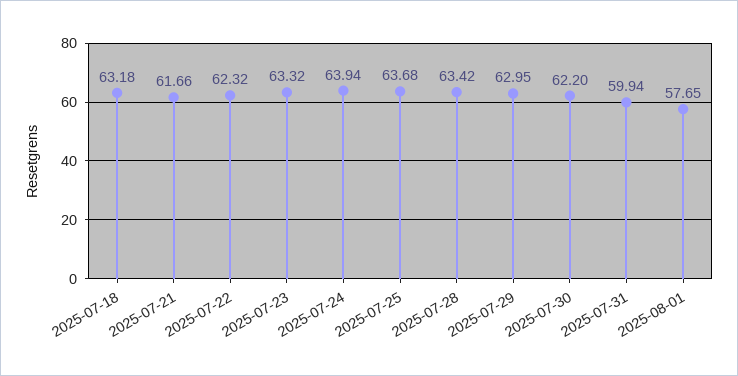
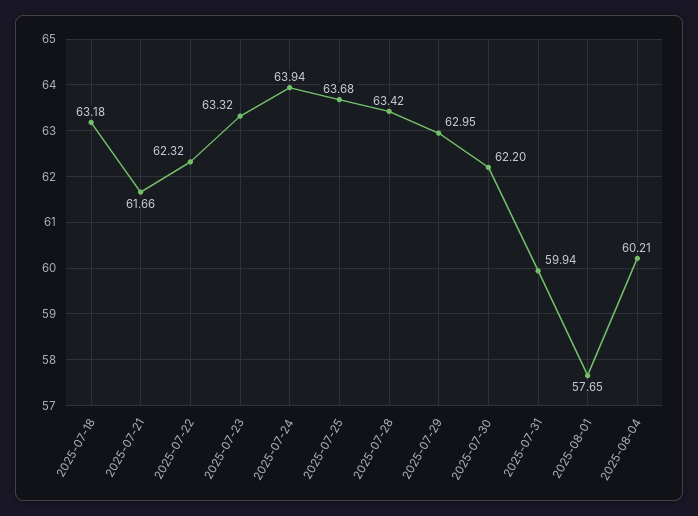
2025-08-04: none -> 60.21

